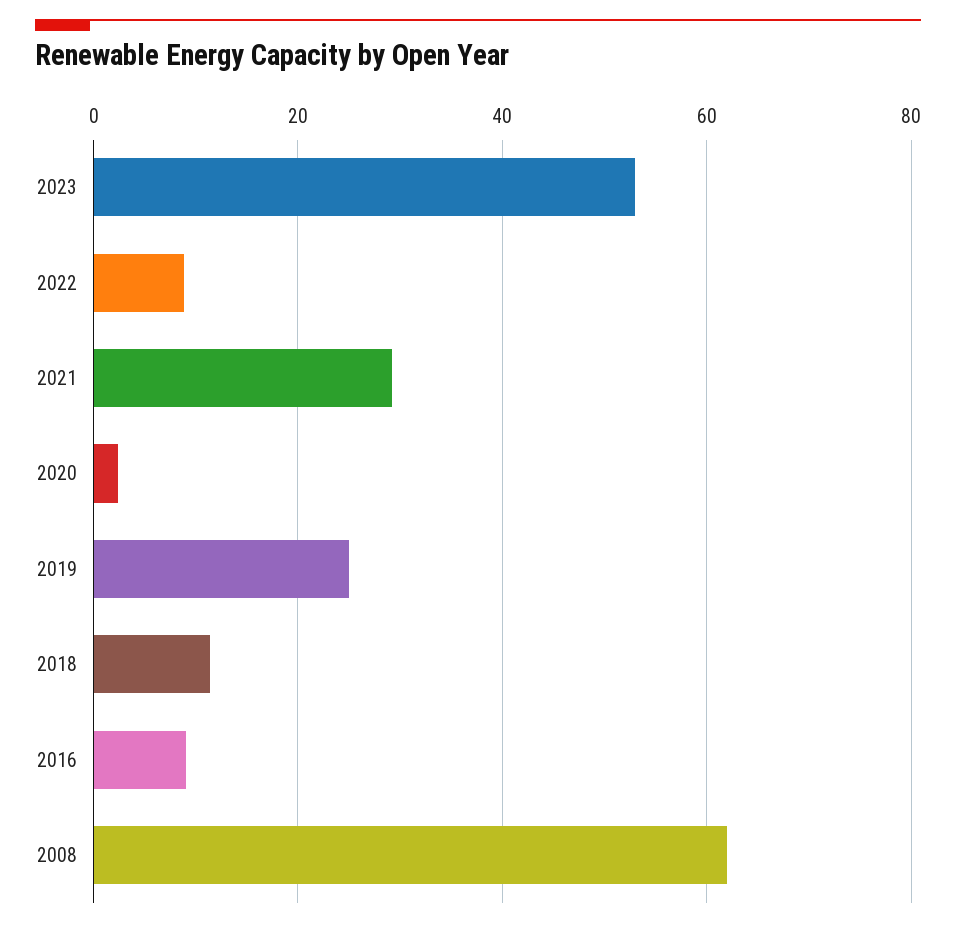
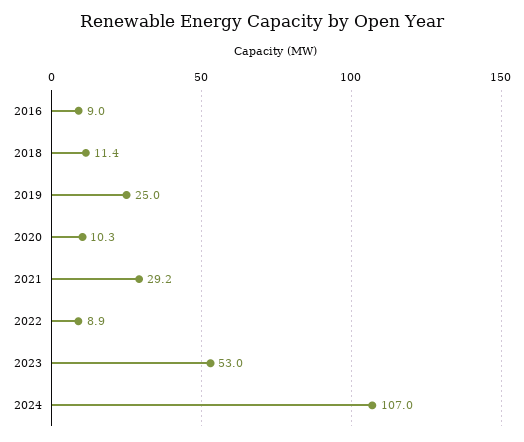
2020: 2 -> 10.3
2008: 62 -> none
2024: none -> 107

